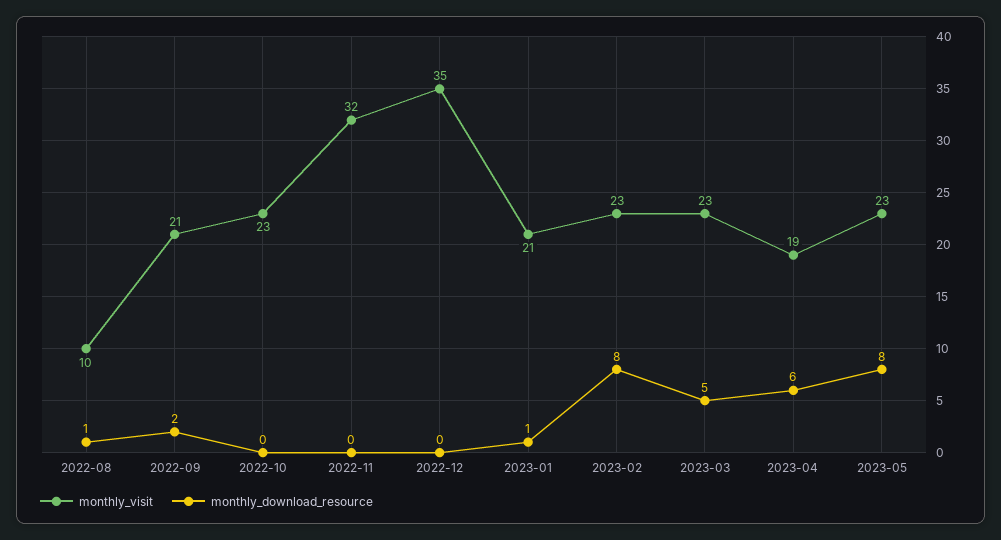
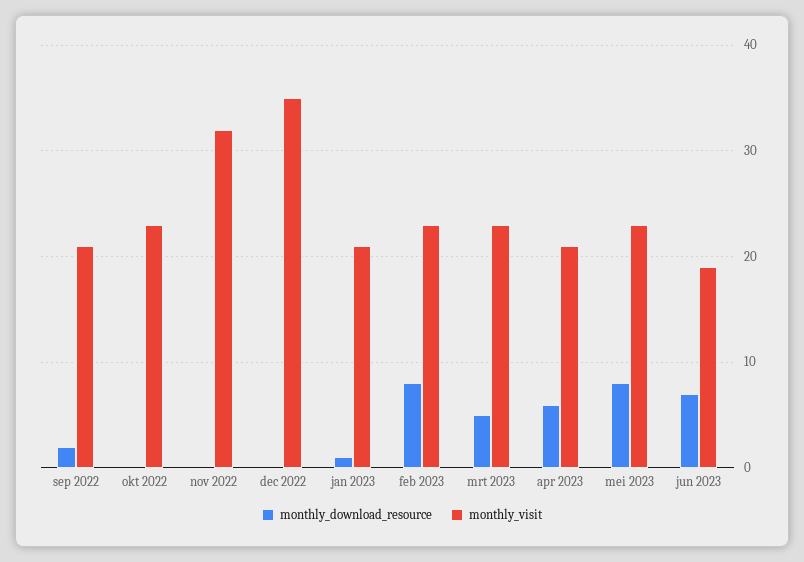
monthly_visit, 2022-08: 10 -> none
monthly_download_resource, 2022-08: 1 -> none
monthly_visit, 2023-04: 19 -> 21
monthly_download_resource, jun 2023: none -> 7
monthly_visit, jun 2023: none -> 19

